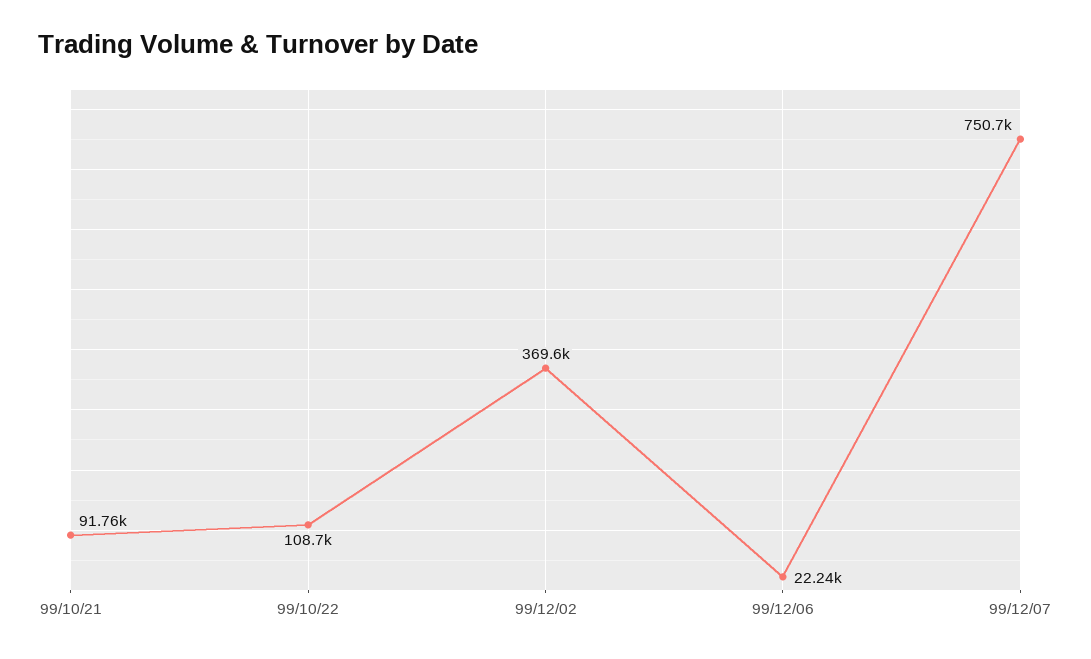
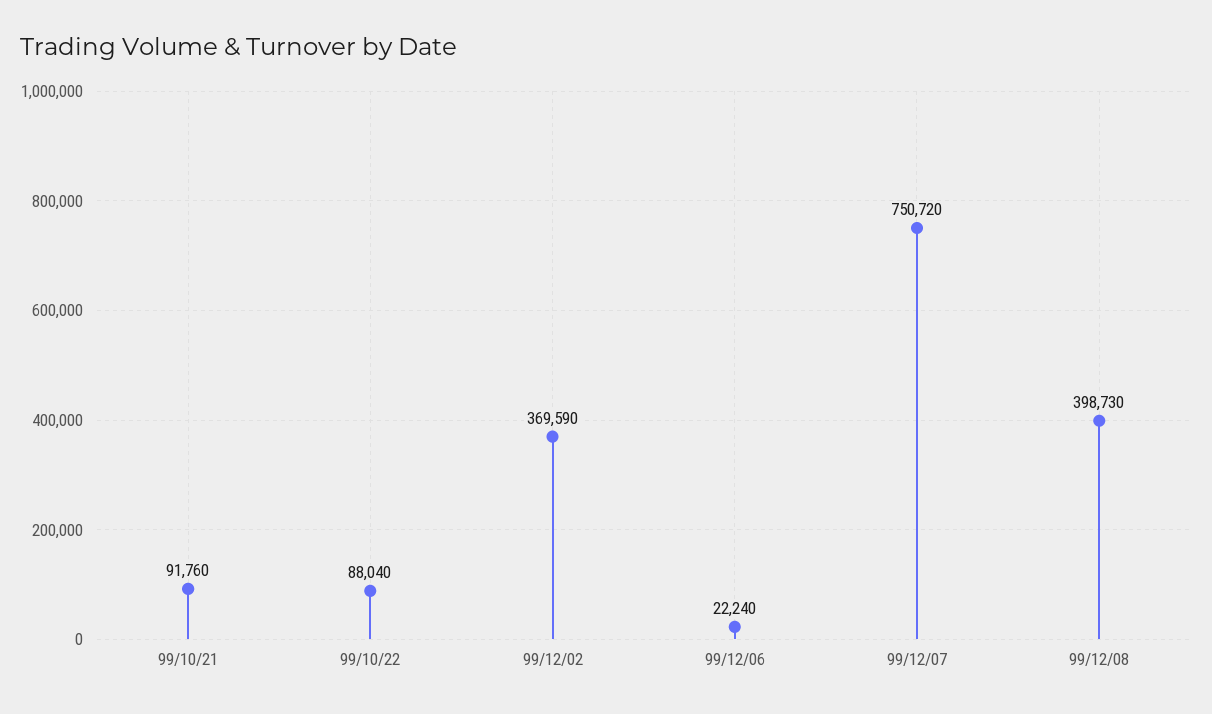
99/10/22: 108700 -> 88040
99/12/08: none -> 398730

